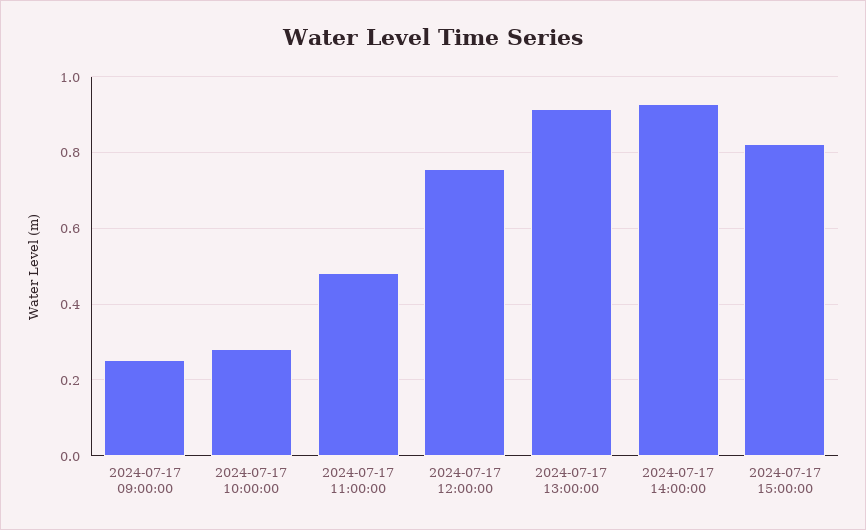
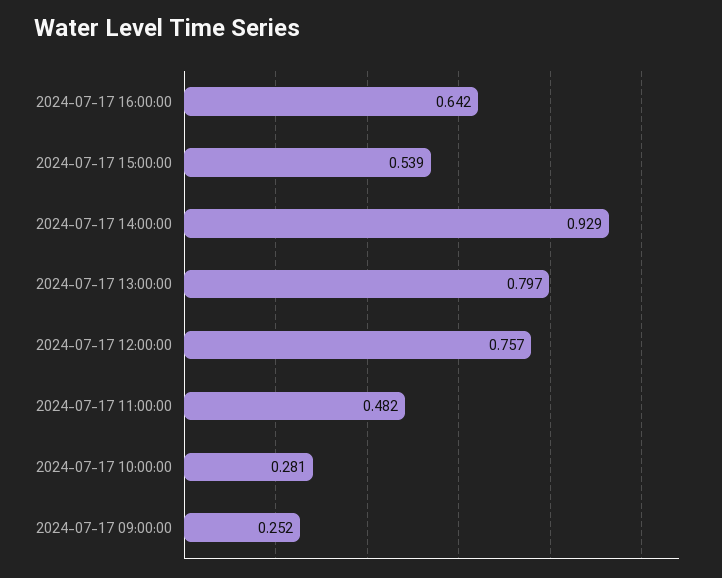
2024-07-17 13:00:00: 0.92 -> 0.797
2024-07-17 15:00:00: 0.82 -> 0.539
2024-07-17 16:00:00: none -> 0.642

